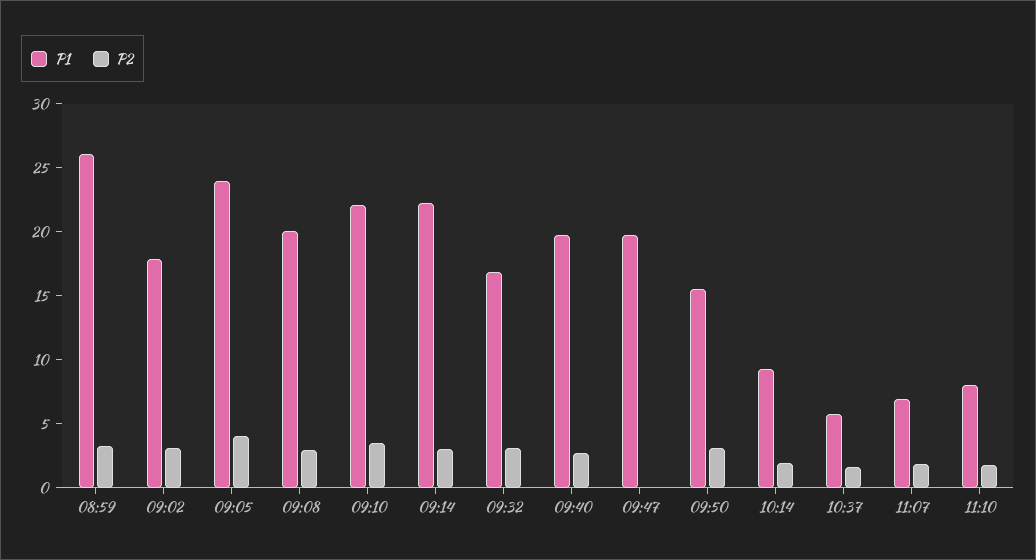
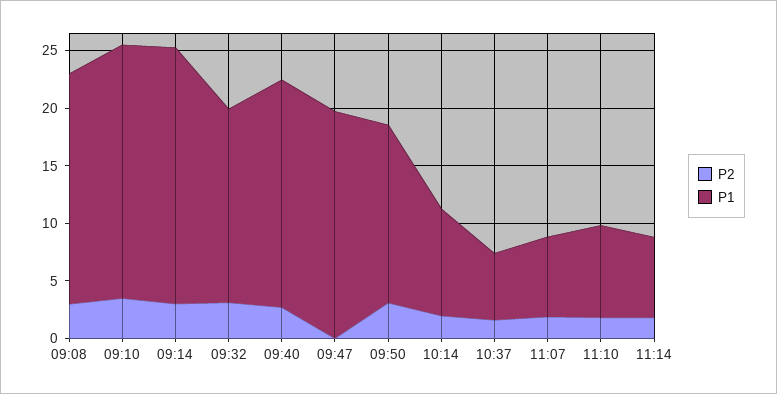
P1, 08:59: 26 -> none
P2, 08:59: 3 -> none
P1, 09:02: 18 -> none
P2, 09:02: 3 -> none
P1, 09:05: 24 -> none
P2, 09:05: 4 -> none
P2, 11:14: none -> 2
P1, 11:14: none -> 7

